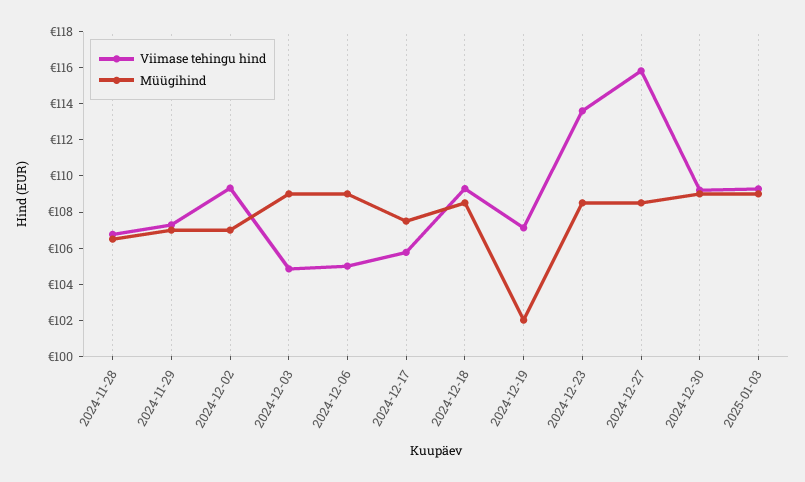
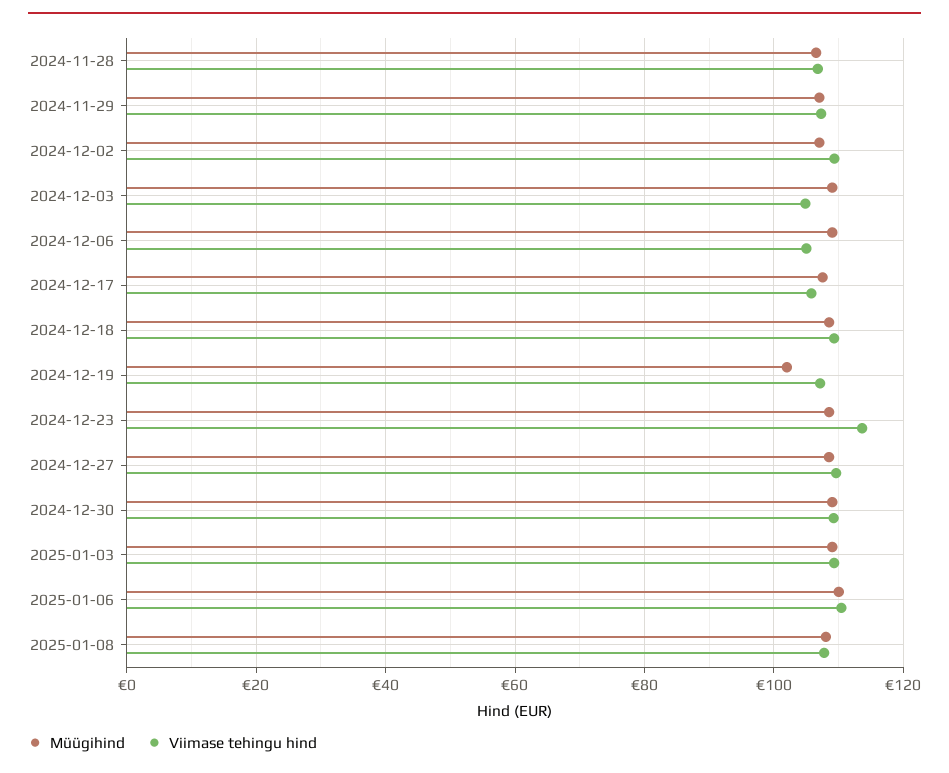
Viimase tehingu hind, 2024-12-27: 116 -> 110
Müügihind, 2025-01-06: none -> 110
Viimase tehingu hind, 2025-01-06: none -> 110
Müügihind, 2025-01-08: none -> 108
Viimase tehingu hind, 2025-01-08: none -> 108

